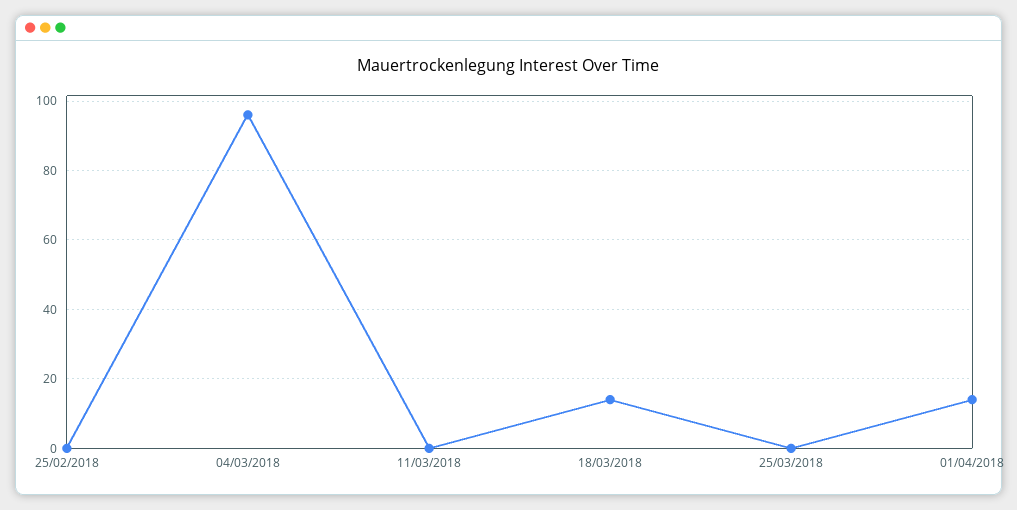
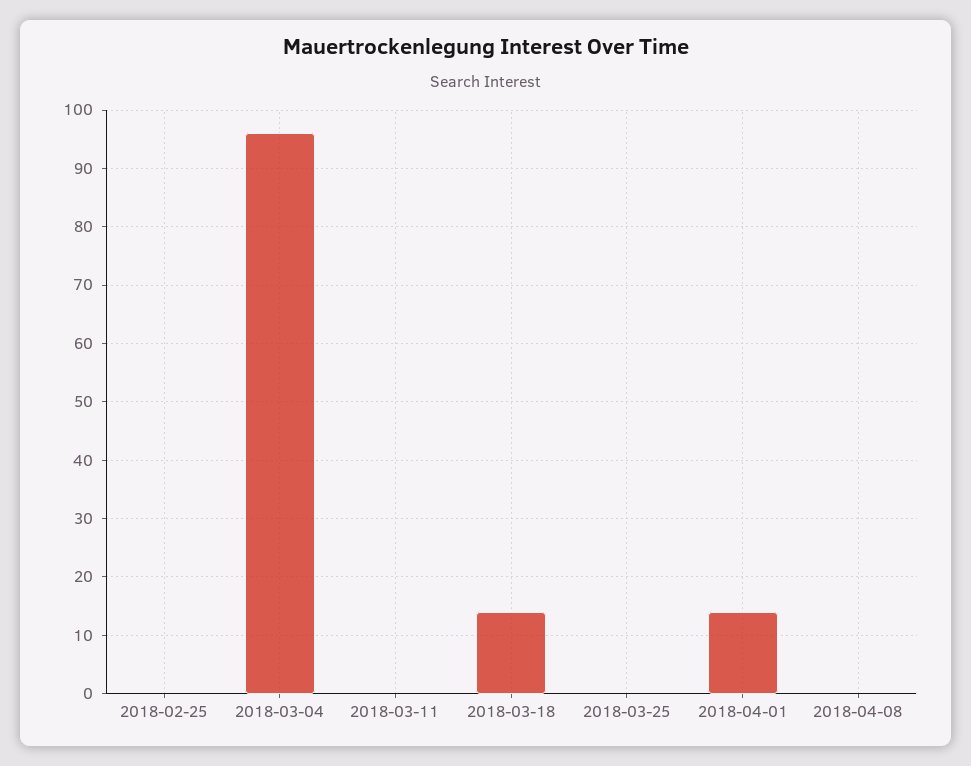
2018-04-08: none -> 0

